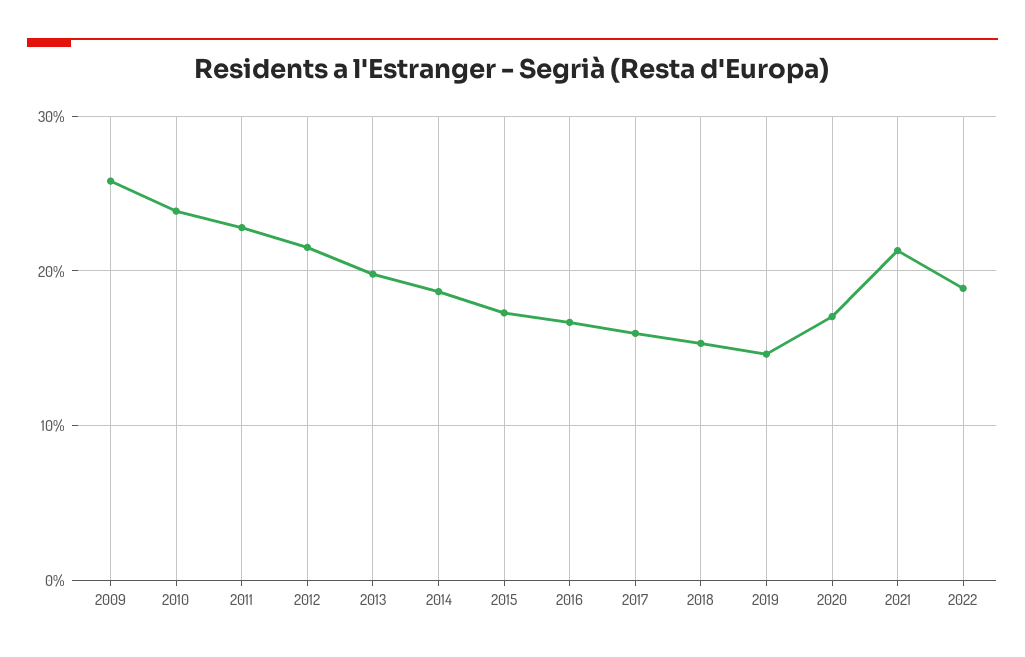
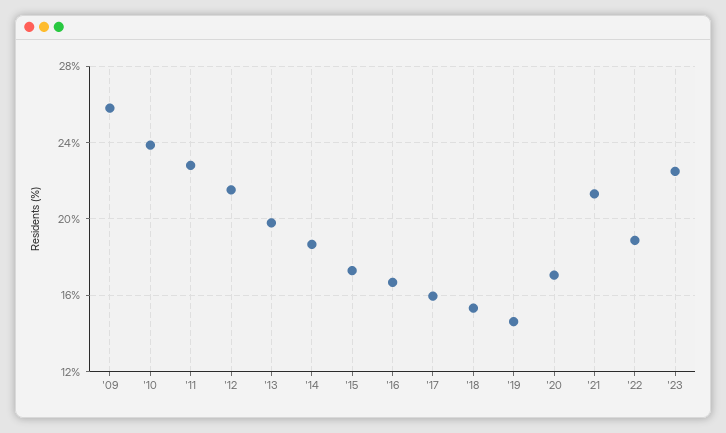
'23: none -> 22.5

